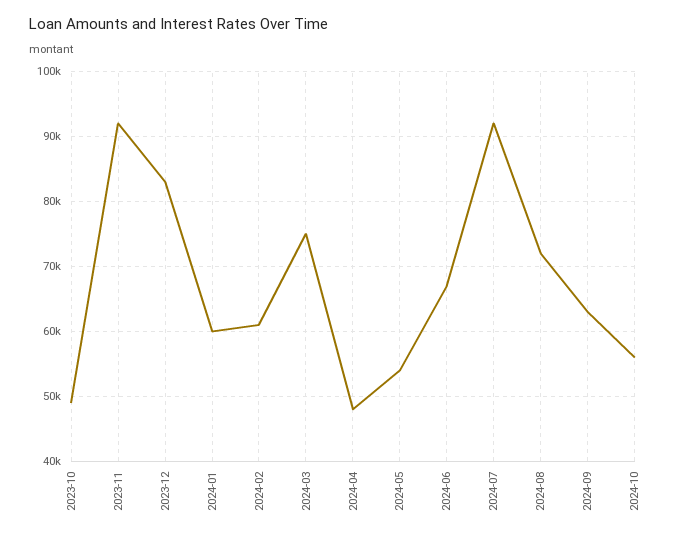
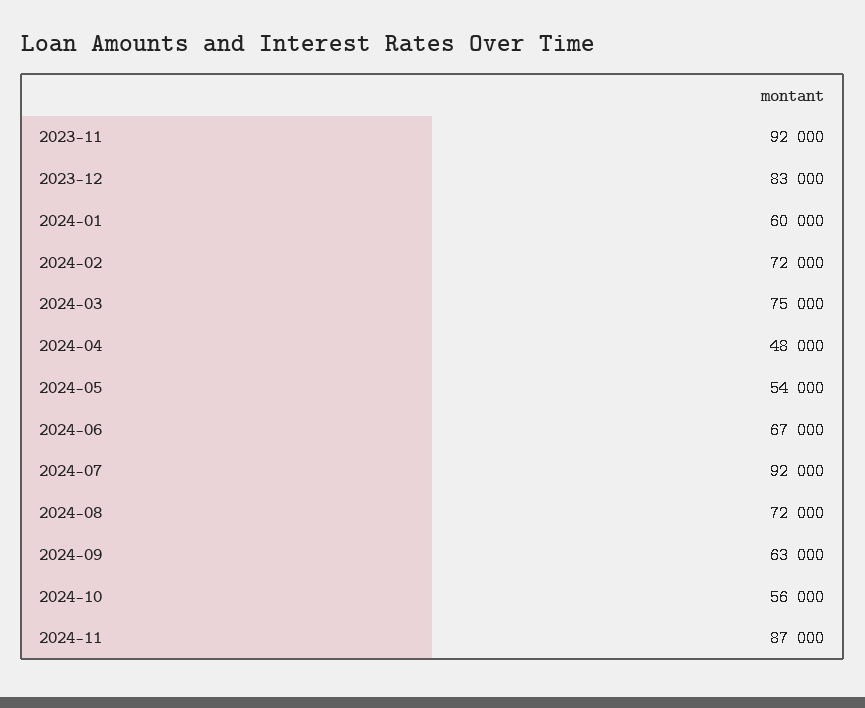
2023-10: 49000 -> none
2024-02: 61000 -> 72000
2024-11: none -> 87000

